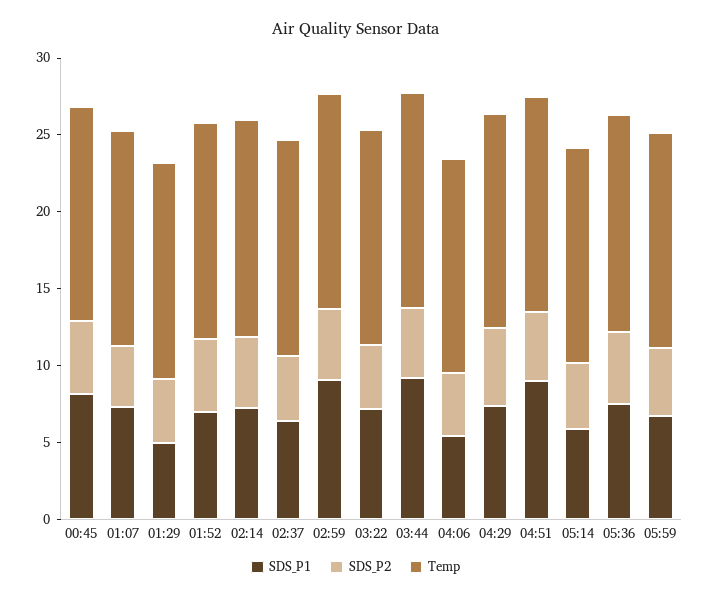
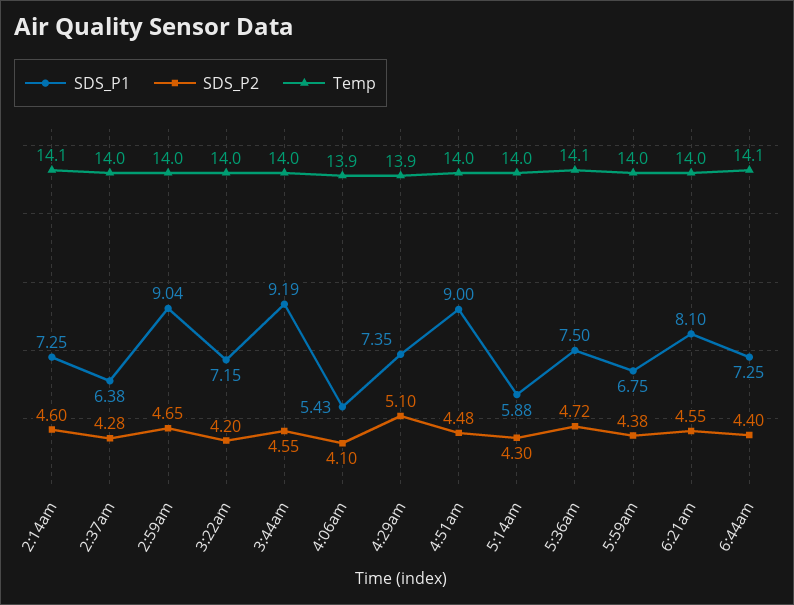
SDS_P1, 00:45: 8 -> none
SDS_P2, 00:45: 5 -> none
Temp, 00:45: 14 -> none
SDS_P1, 01:07: 7 -> none
SDS_P2, 01:07: 4 -> none
Temp, 01:07: 14 -> none
SDS_P1, 01:29: 5 -> none
SDS_P2, 01:29: 4 -> none
Temp, 01:29: 14 -> none
SDS_P1, 01:52: 7 -> none
SDS_P2, 01:52: 5 -> none
Temp, 01:52: 14 -> none
SDS_P1, 6:21am: none -> 8.1
SDS_P2, 6:21am: none -> 4.55
Temp, 6:21am: none -> 14
SDS_P1, 6:44am: none -> 7.25
SDS_P2, 6:44am: none -> 4.4
Temp, 6:44am: none -> 14.1

